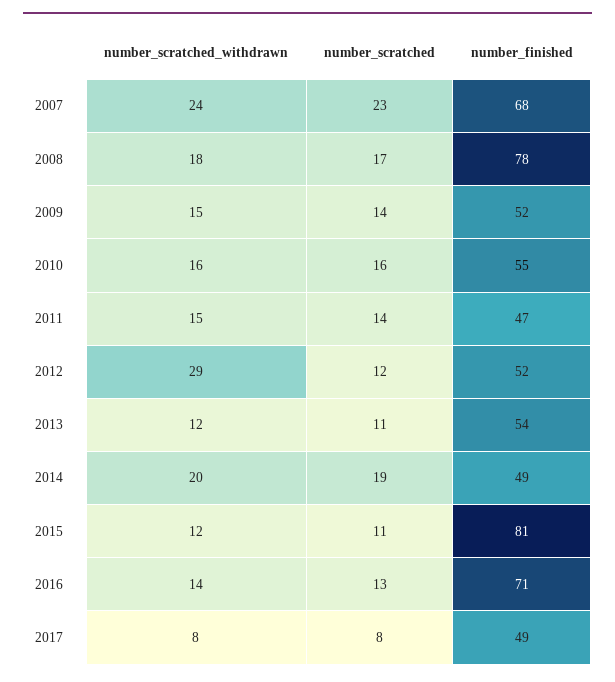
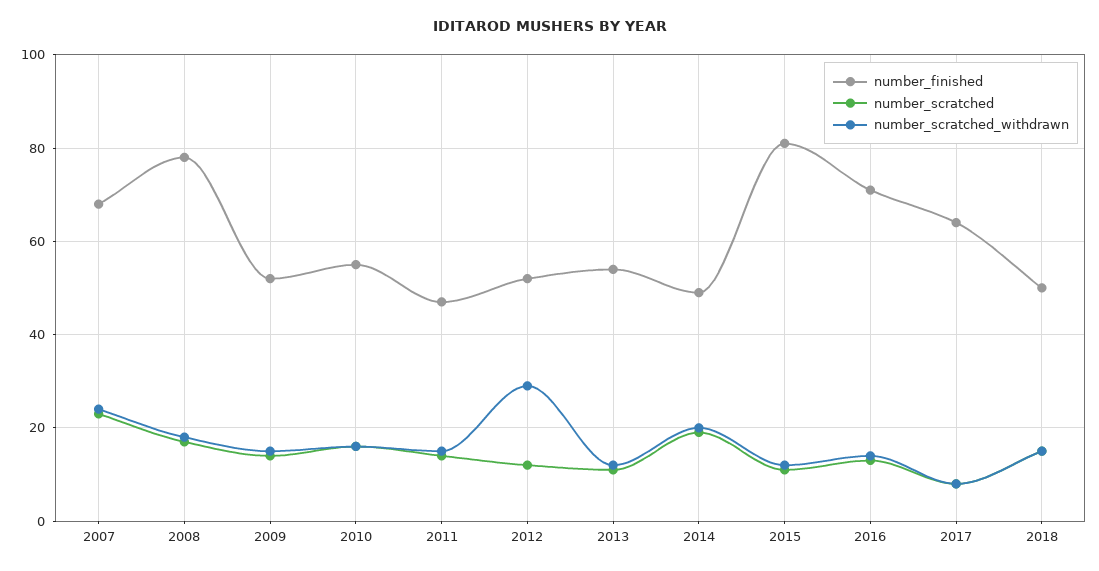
number_finished, 2017: 49 -> 65
number_finished, 2018: none -> 50
number_scratched, 2018: none -> 15
number_scratched_withdrawn, 2018: none -> 15

